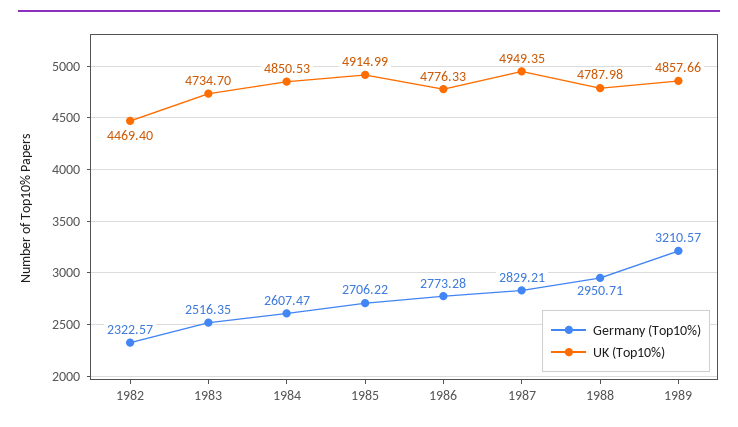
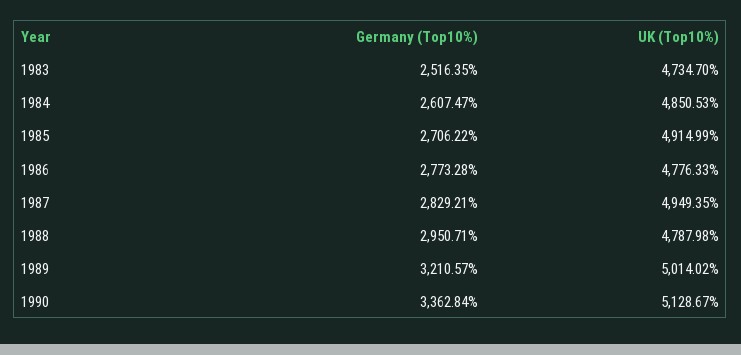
Germany (Top10%), 1982: 2322.57 -> none
UK (Top10%), 1982: 4469.4 -> none
UK (Top10%), 1989: 4857.66 -> 5014.02
Germany (Top10%), 1990: none -> 3362.84
UK (Top10%), 1990: none -> 5128.67

